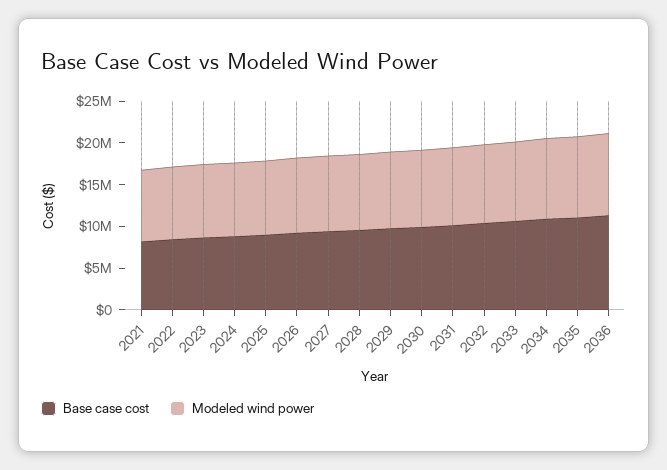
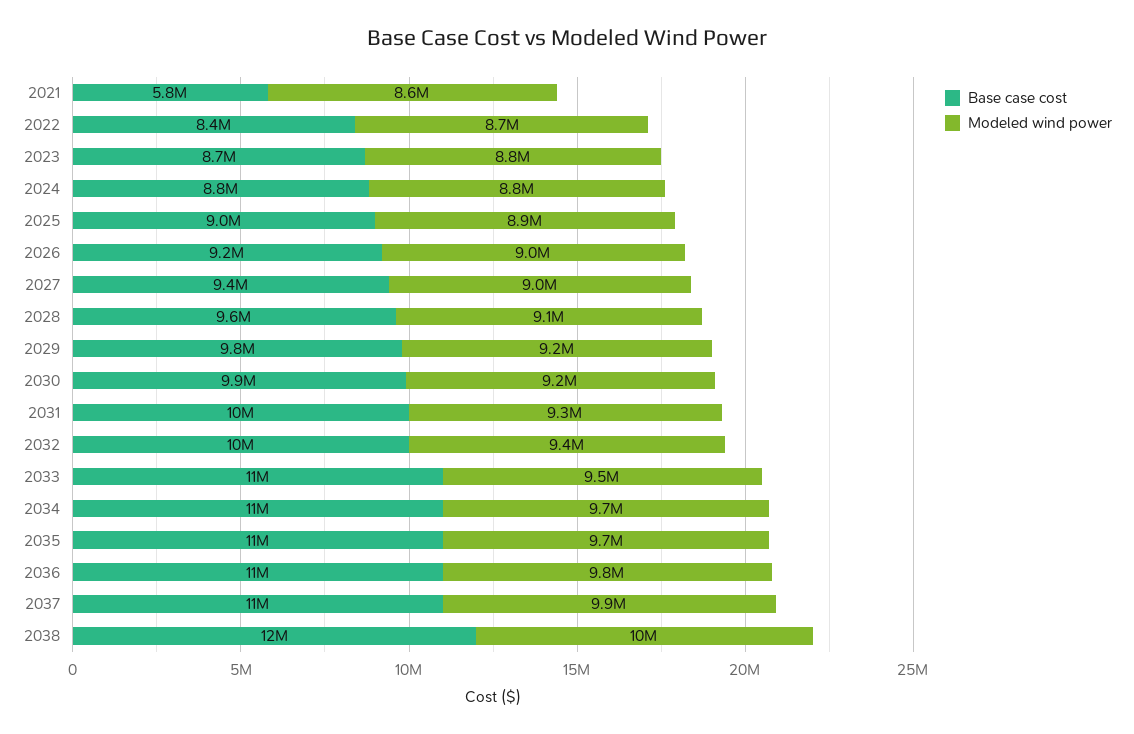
Base case cost, 2021: 8000000 -> 5800000
Base case cost, 2037: none -> 11000000
Modeled wind power, 2037: none -> 9900000
Base case cost, 2038: none -> 12000000
Modeled wind power, 2038: none -> 10000000

